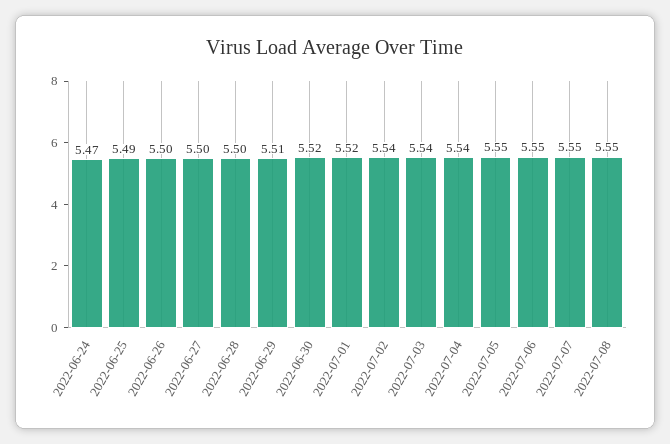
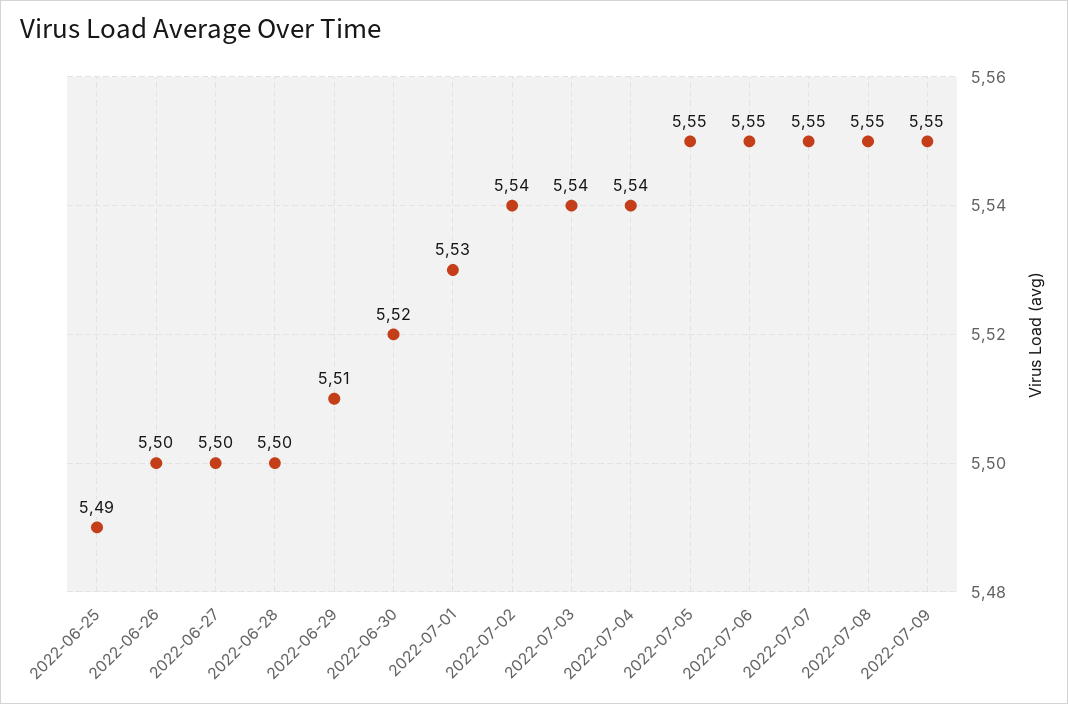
2022-06-24: 5.47 -> none
2022-07-01: 5.52 -> 5.53
2022-07-09: none -> 5.55

